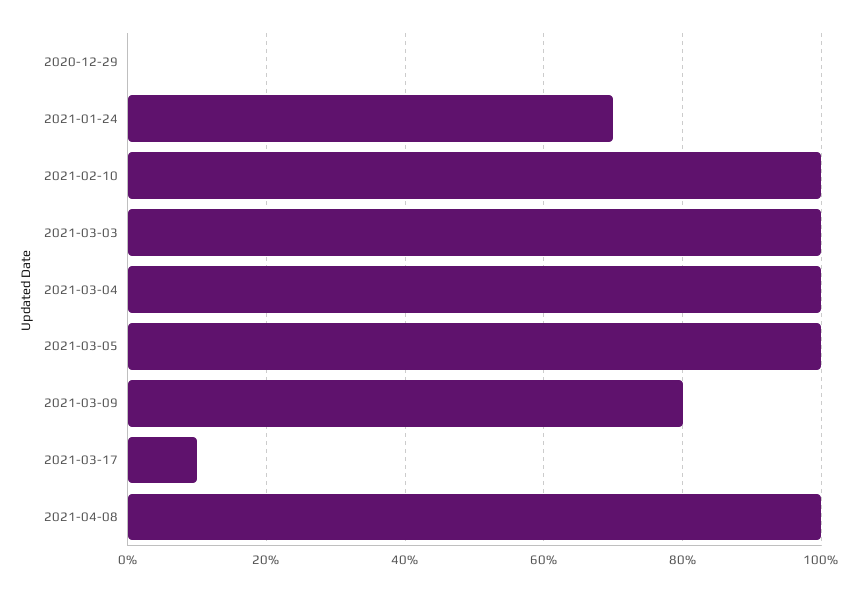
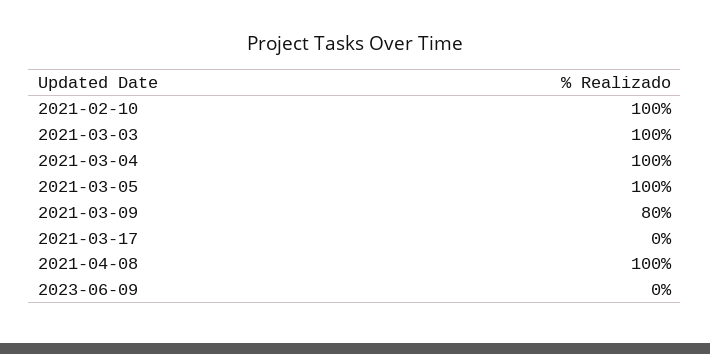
2020-12-29: 0 -> none
2021-01-24: 70 -> none
2021-03-17: 10 -> 0
2023-06-09: none -> 0

